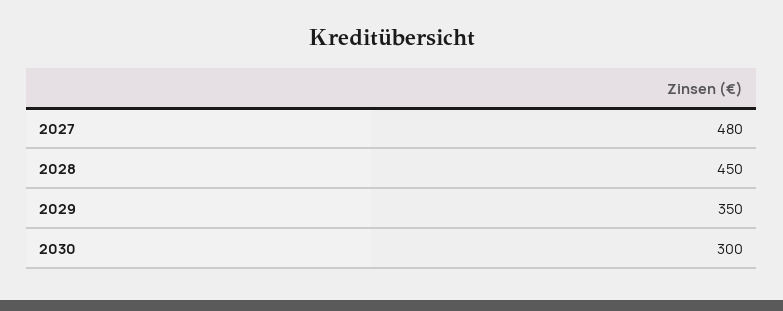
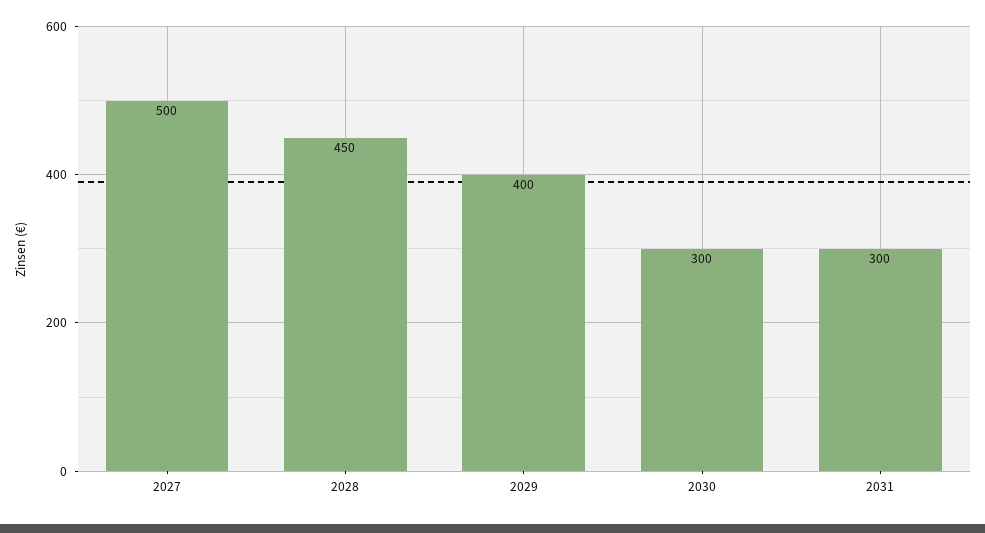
2027: 480 -> 500
2029: 350 -> 400
2031: none -> 300

